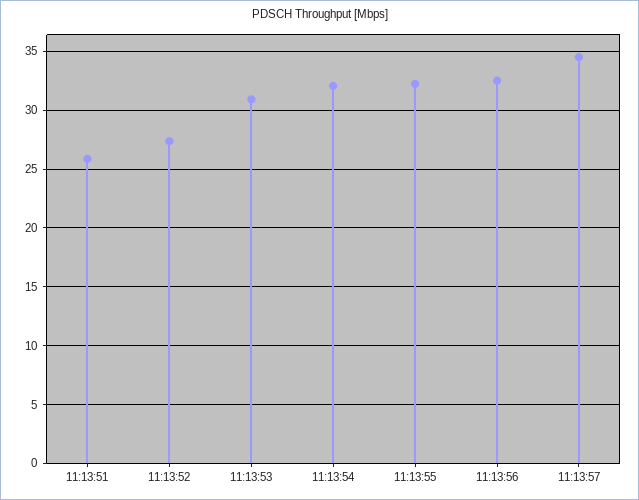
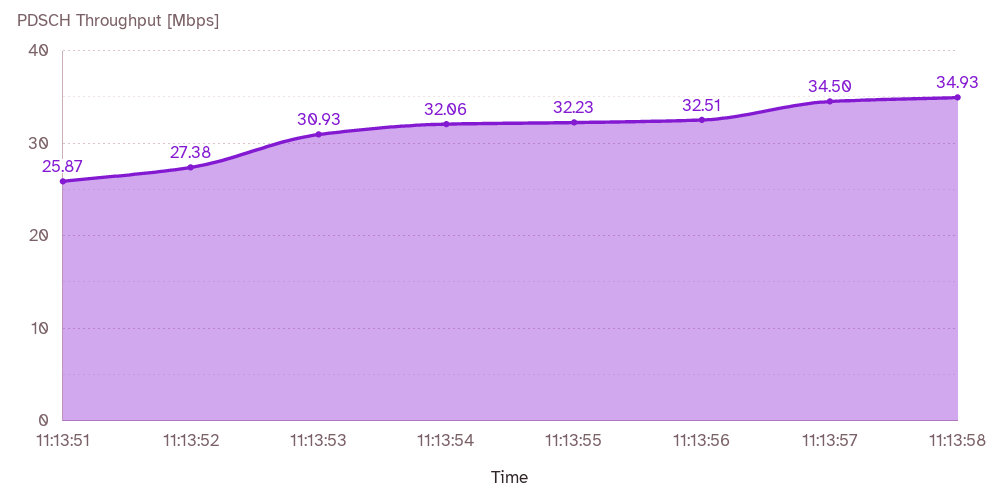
11:13:58: none -> 34.93

